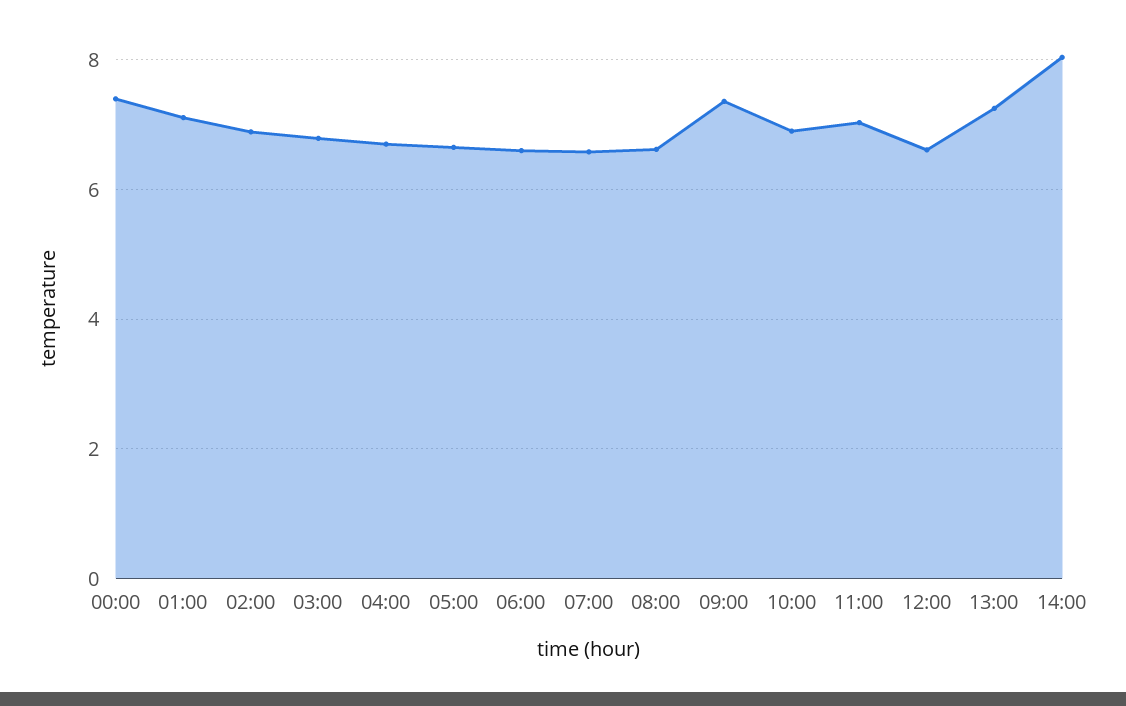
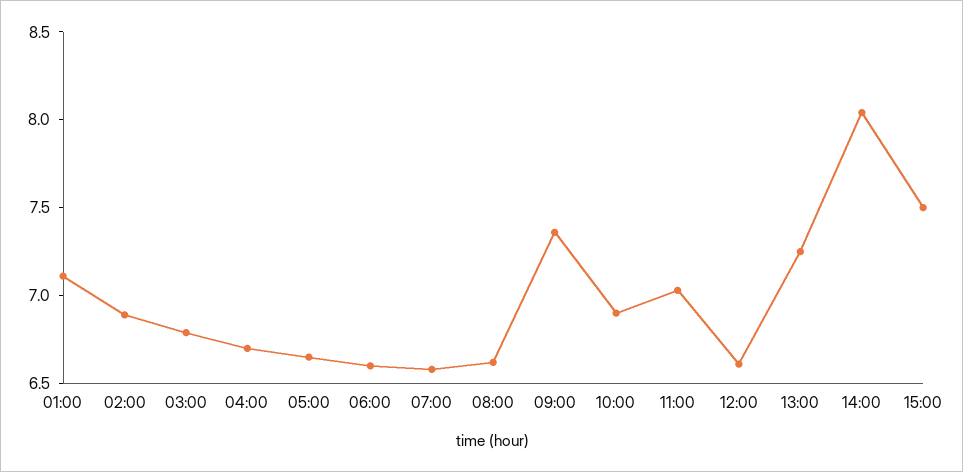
00:00: 7.4 -> none
15:00: none -> 7.5

